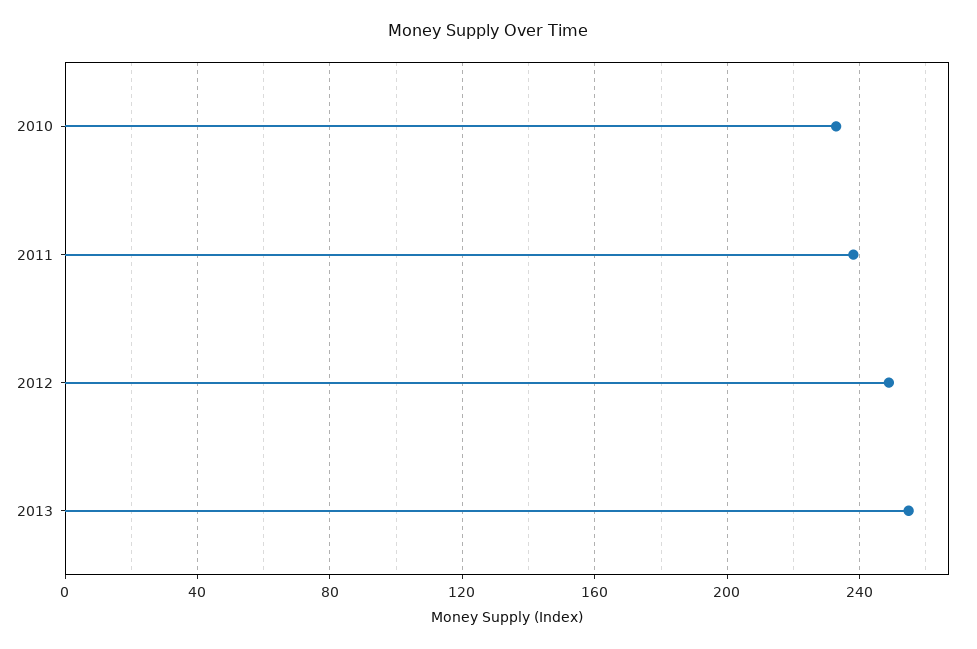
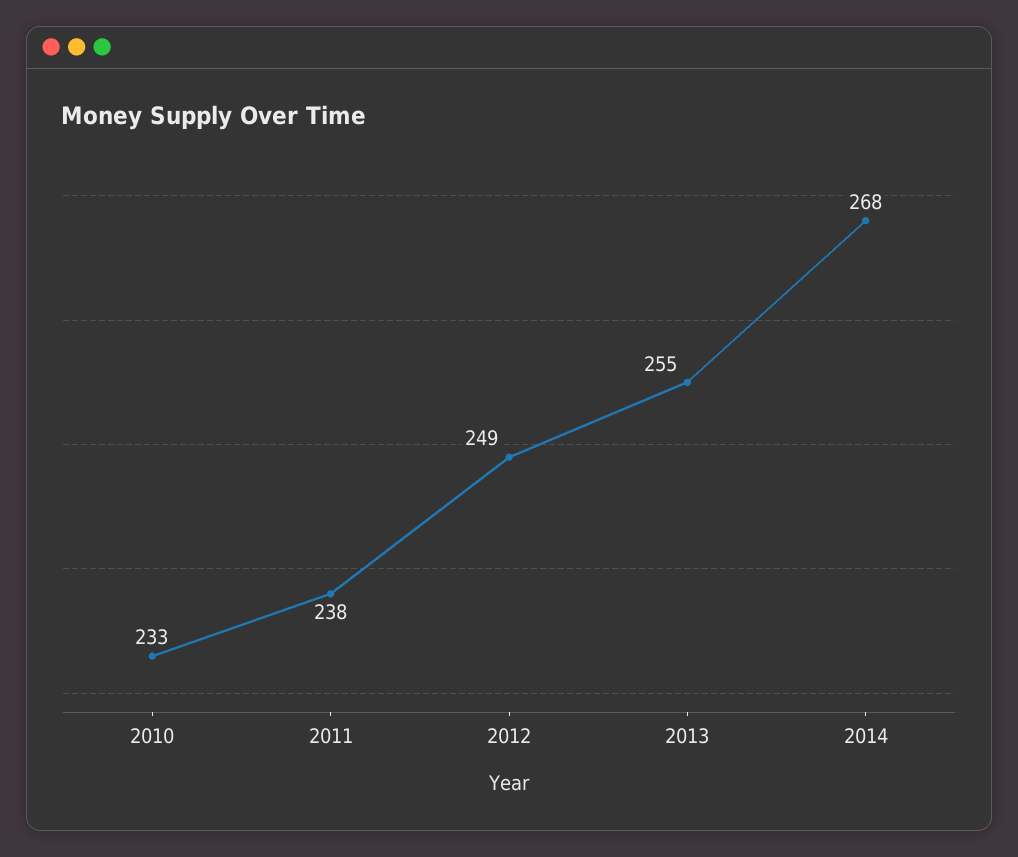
2014: none -> 268

